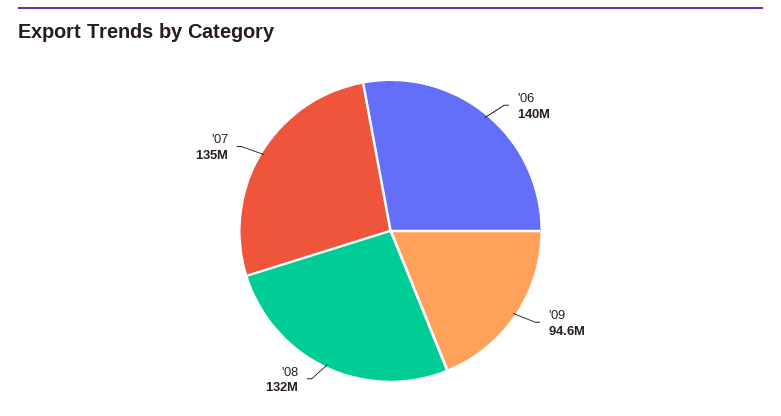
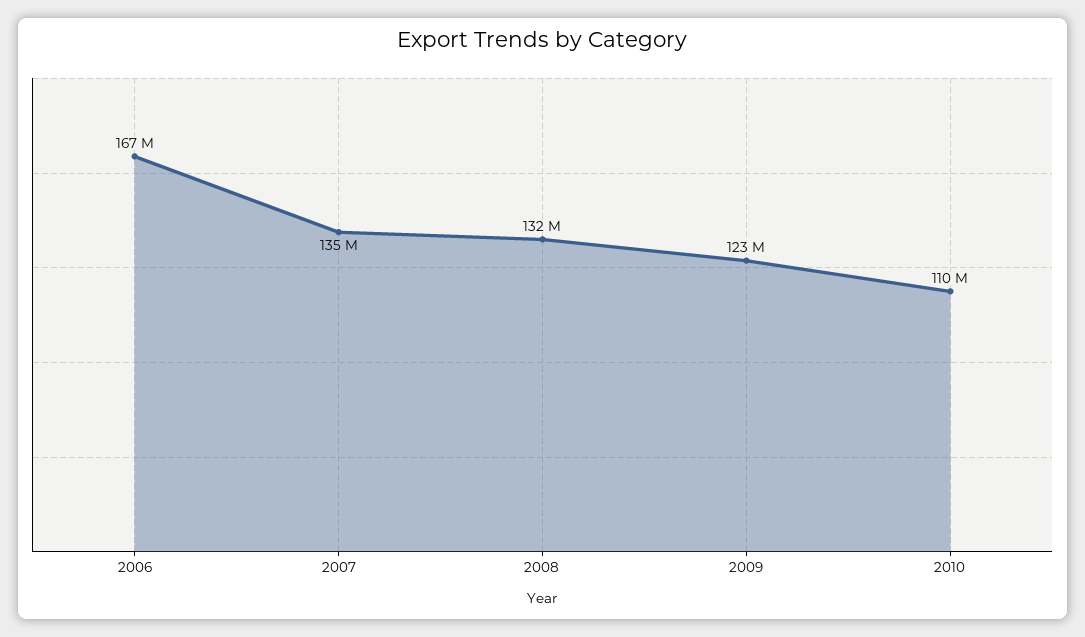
'06: 140000000 -> 167000000
'09: 94600000 -> 123000000
2010: none -> 110000000

